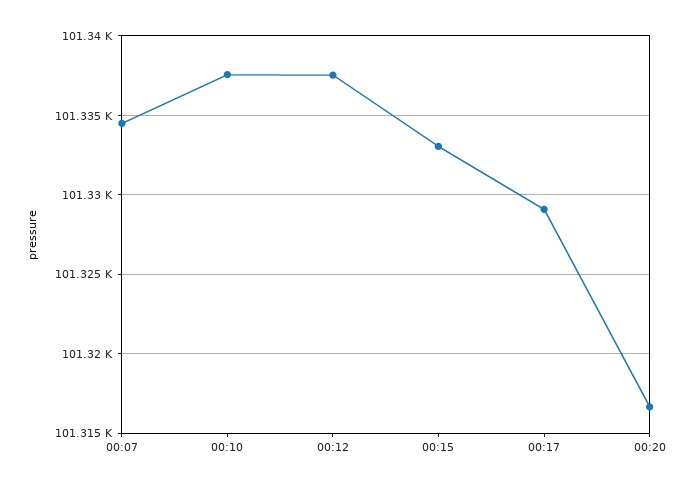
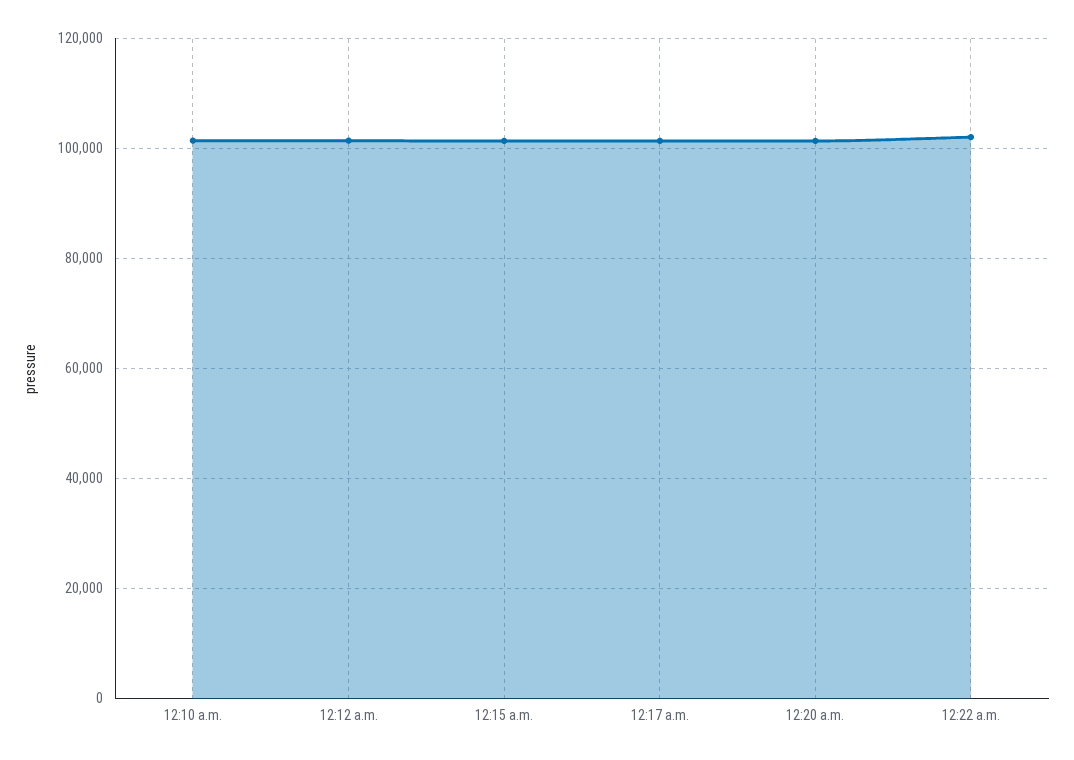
00:07: 101334.5 -> none
12:22 a.m.: none -> 102000

